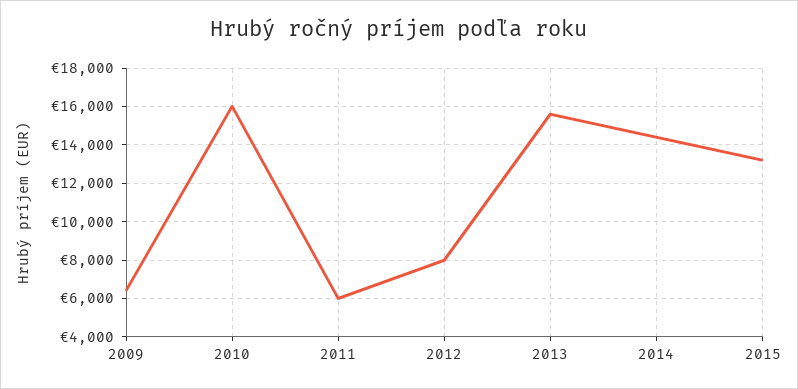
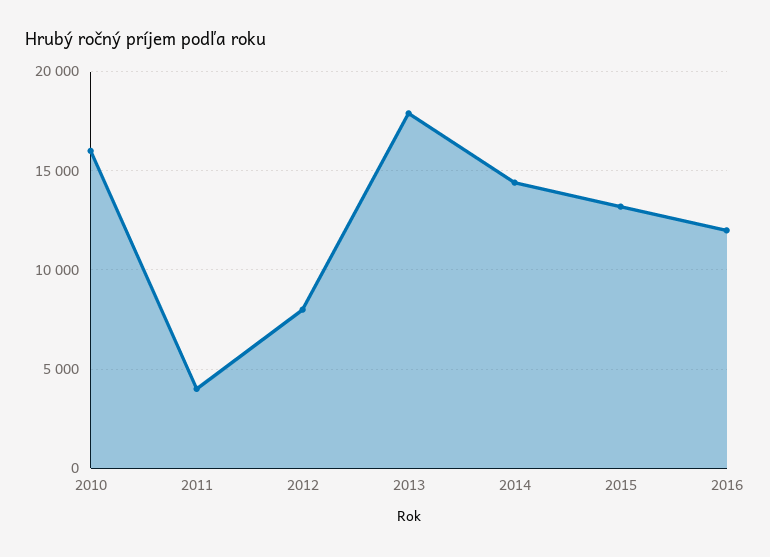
2009: 6500 -> none
2011: 6000 -> 4000
2013: 15500 -> 18000
2016: none -> 12000

